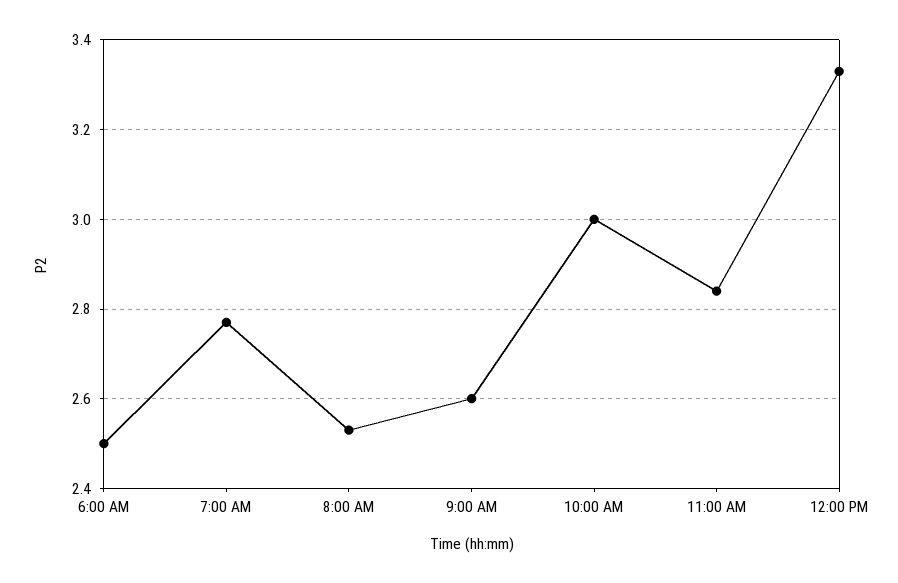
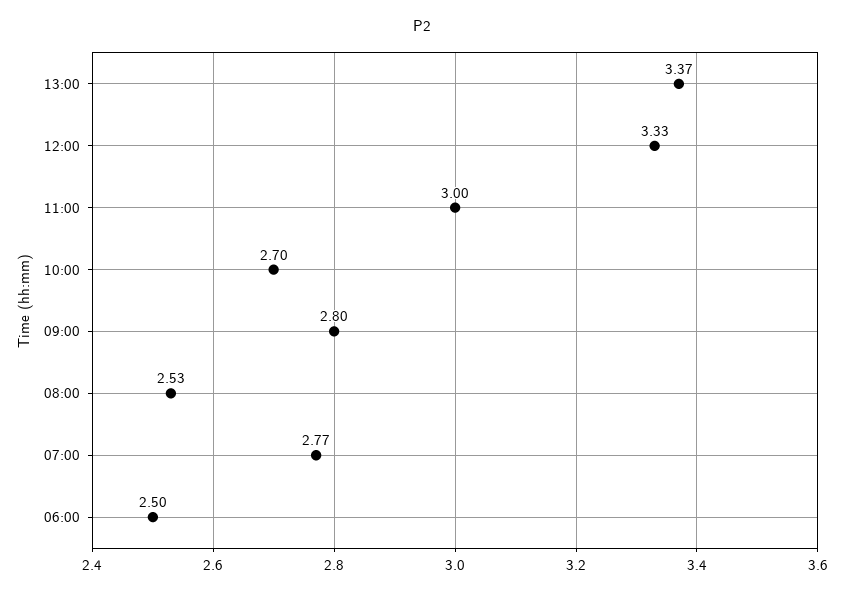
9:00 AM: 2.6 -> 2.8
10:00 AM: 3 -> 2.7
11:00 AM: 2.85 -> 3
13:00: none -> 3.37

